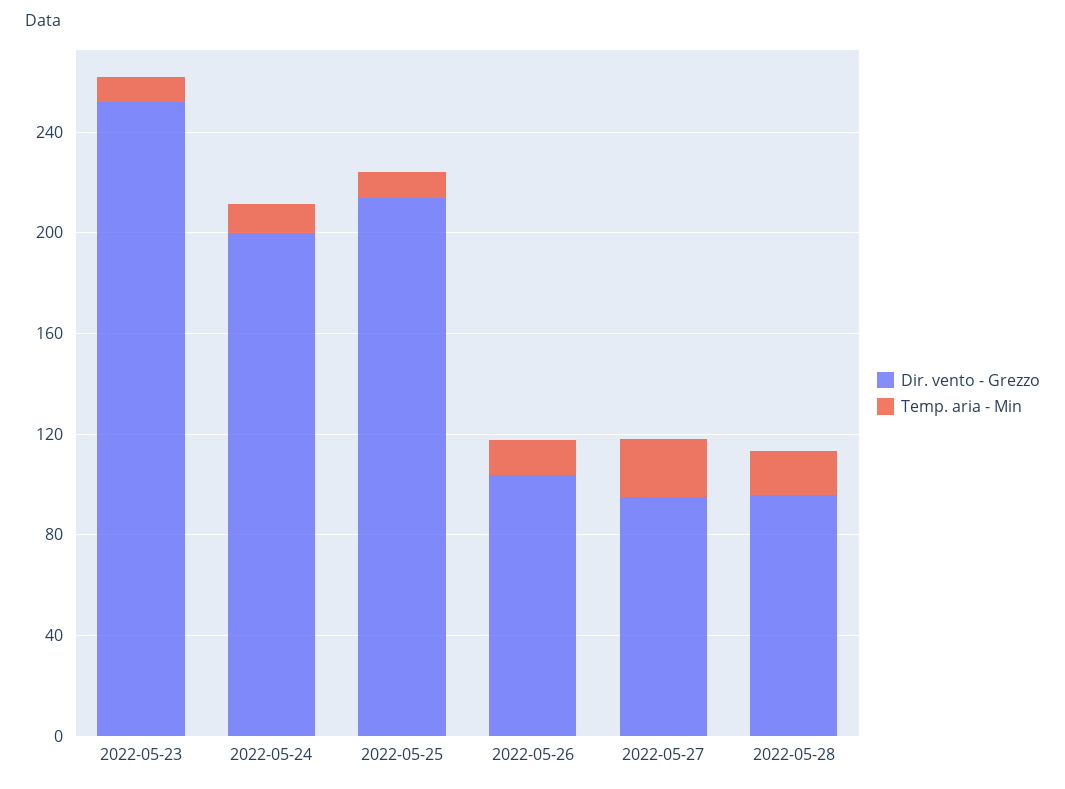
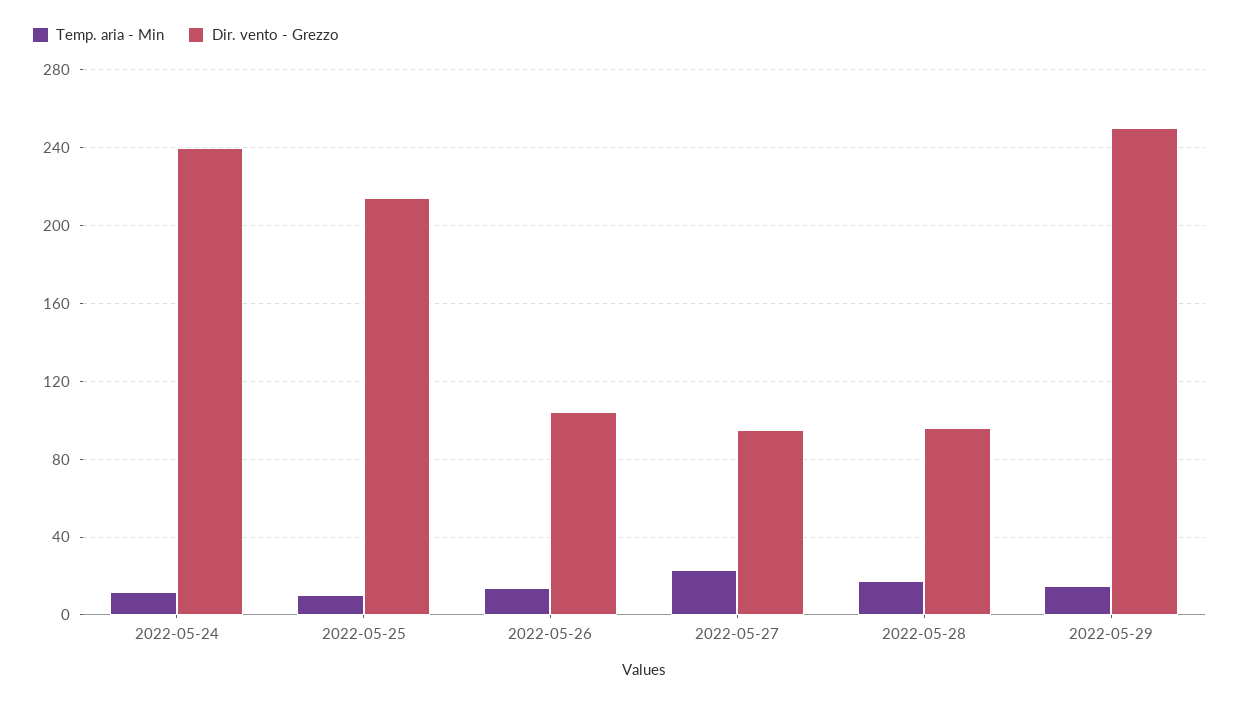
Dir. vento - Grezzo, 2022-05-23: 250 -> none
Temp. aria - Min, 2022-05-23: 10 -> none
Dir. vento - Grezzo, 2022-05-24: 200 -> 240
Temp. aria - Min, 2022-05-29: none -> 15
Dir. vento - Grezzo, 2022-05-29: none -> 250

